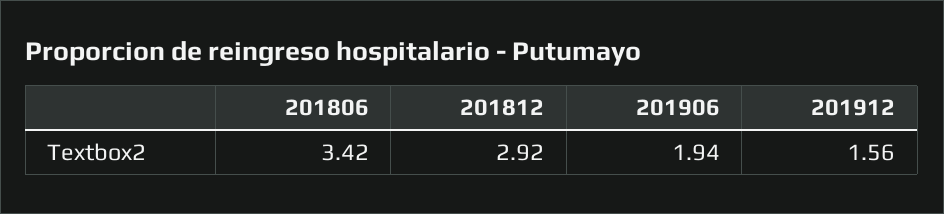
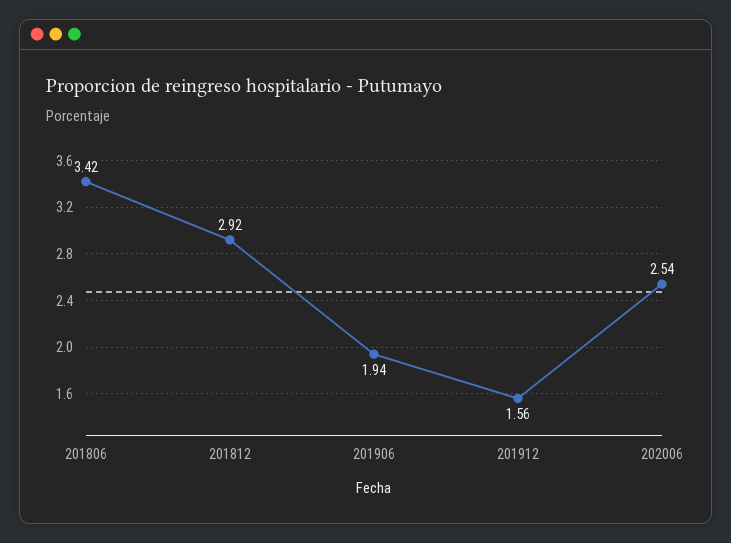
202006: none -> 2.54

